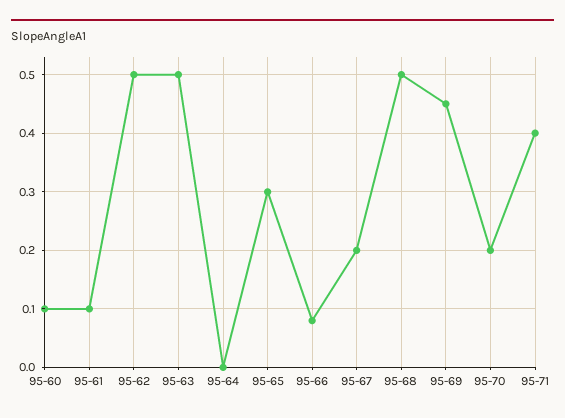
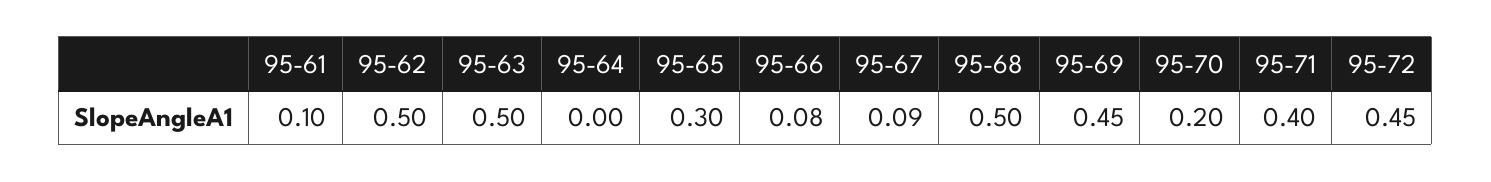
95-60: 0.1 -> none
95-67: 0.2 -> 0.09
95-72: none -> 0.45

